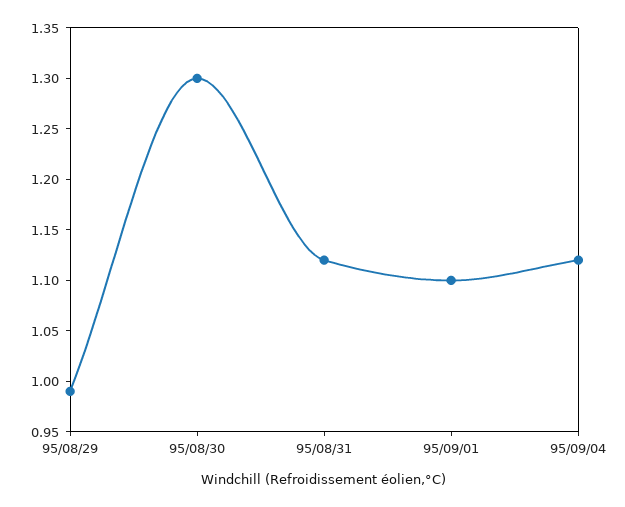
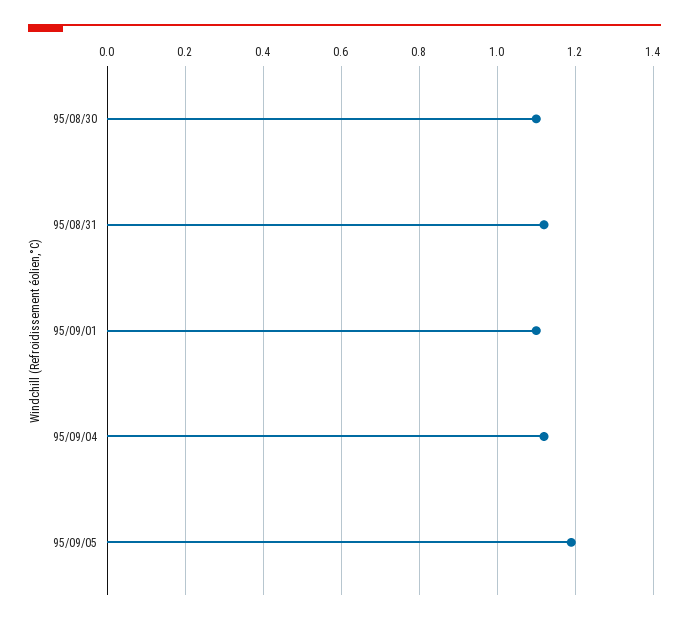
95/08/29: 0.99 -> none
95/08/30: 1.3 -> 1.1
95/09/05: none -> 1.2

